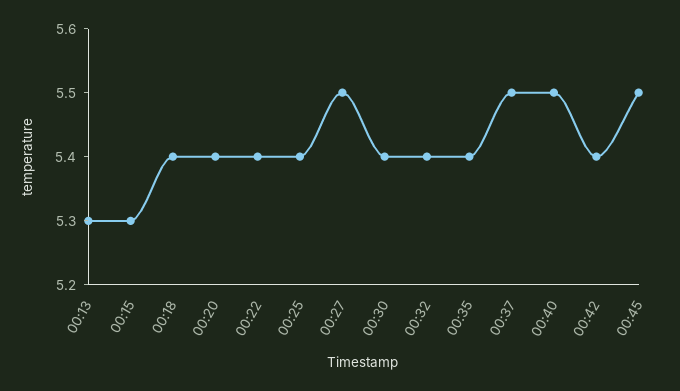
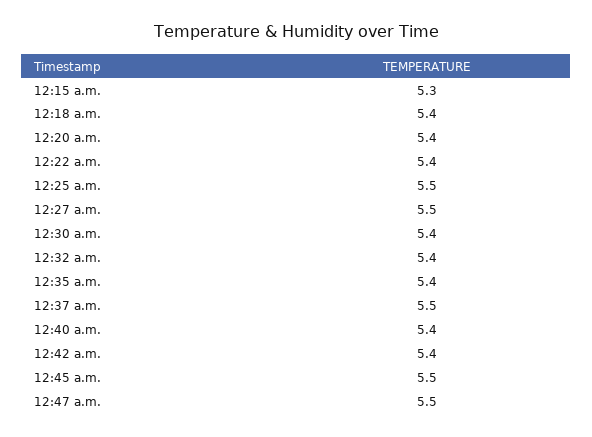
00:13: 5.3 -> none
00:25: 5.4 -> 5.5
00:40: 5.5 -> 5.4
12:47 a.m.: none -> 5.5

